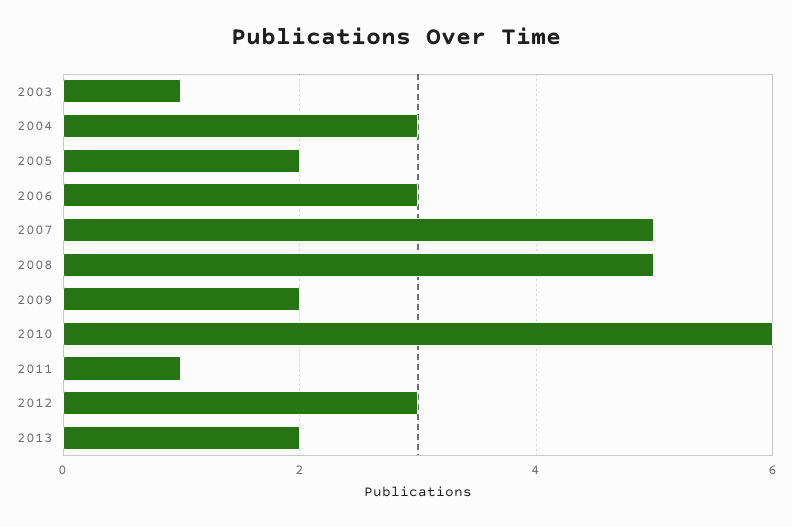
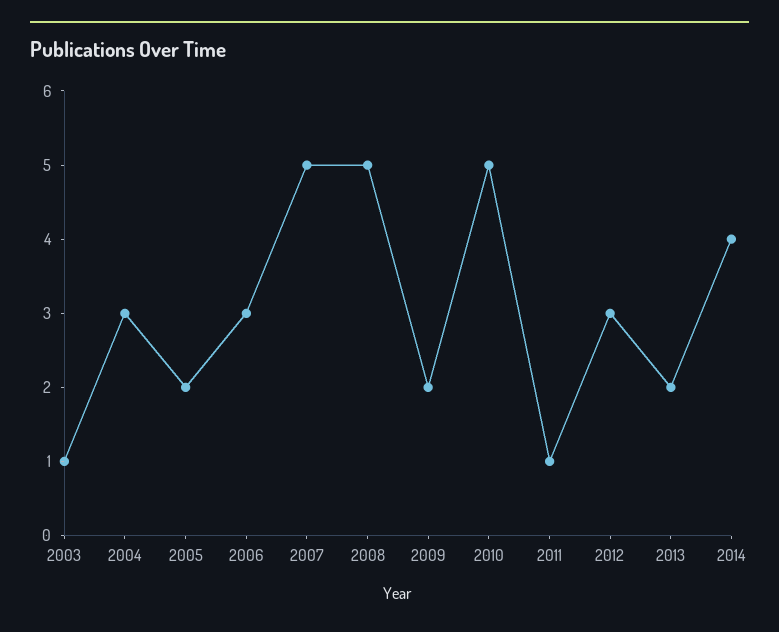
2010: 6 -> 5
2014: none -> 4

